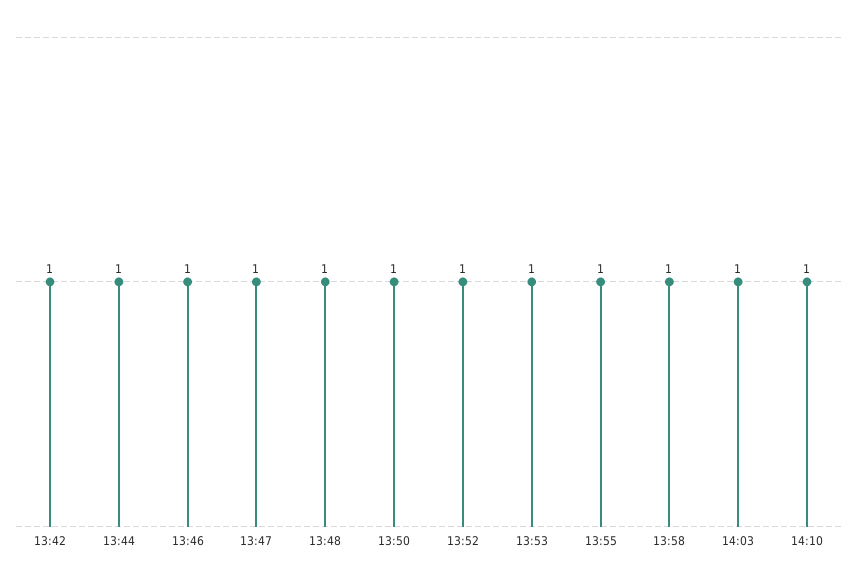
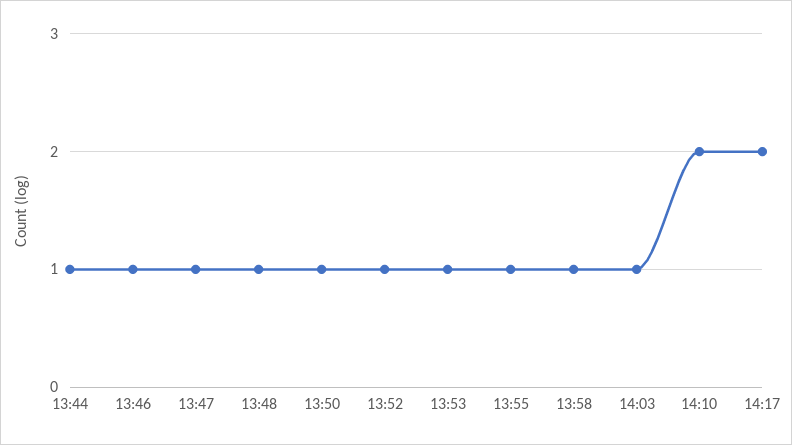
13:42: 1 -> none
14:10: 1 -> 2
14:17: none -> 2

